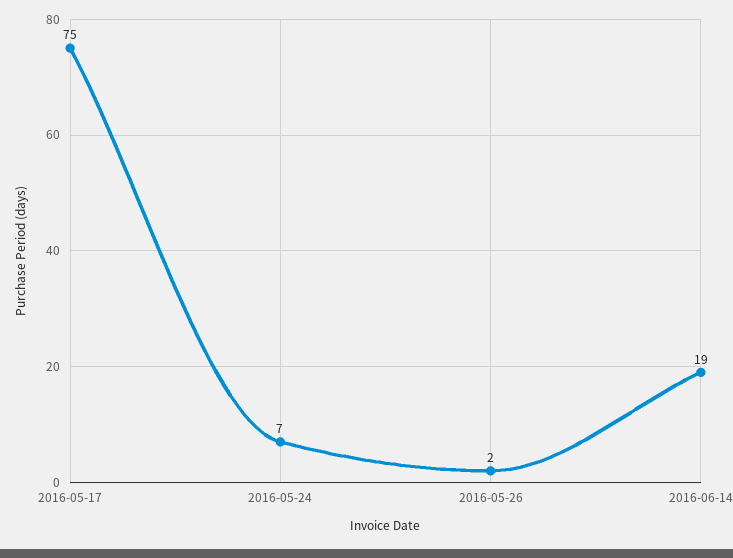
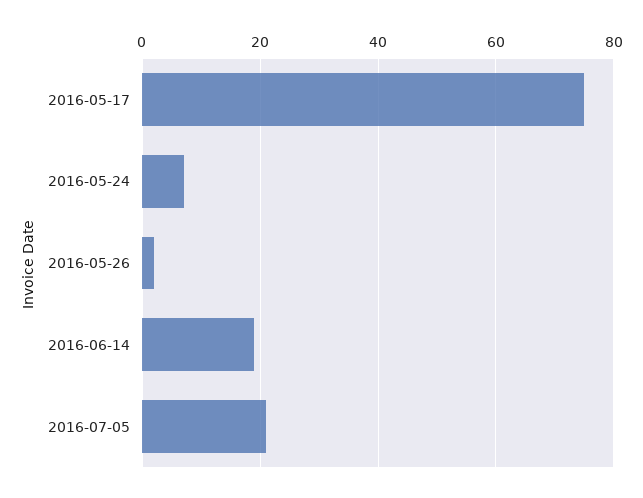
2016-07-05: none -> 20

